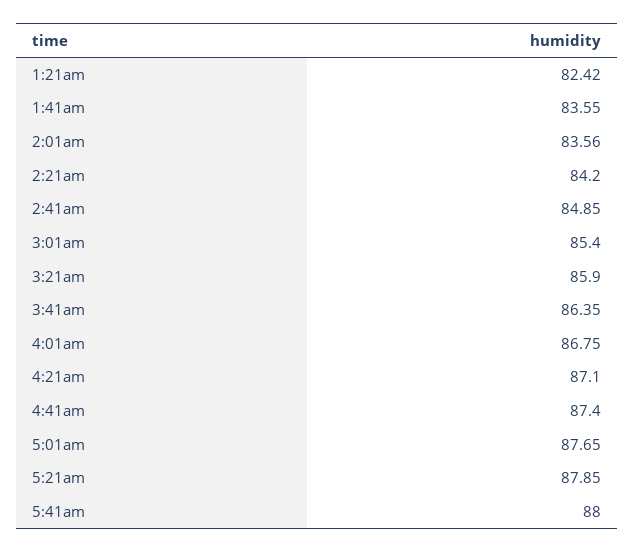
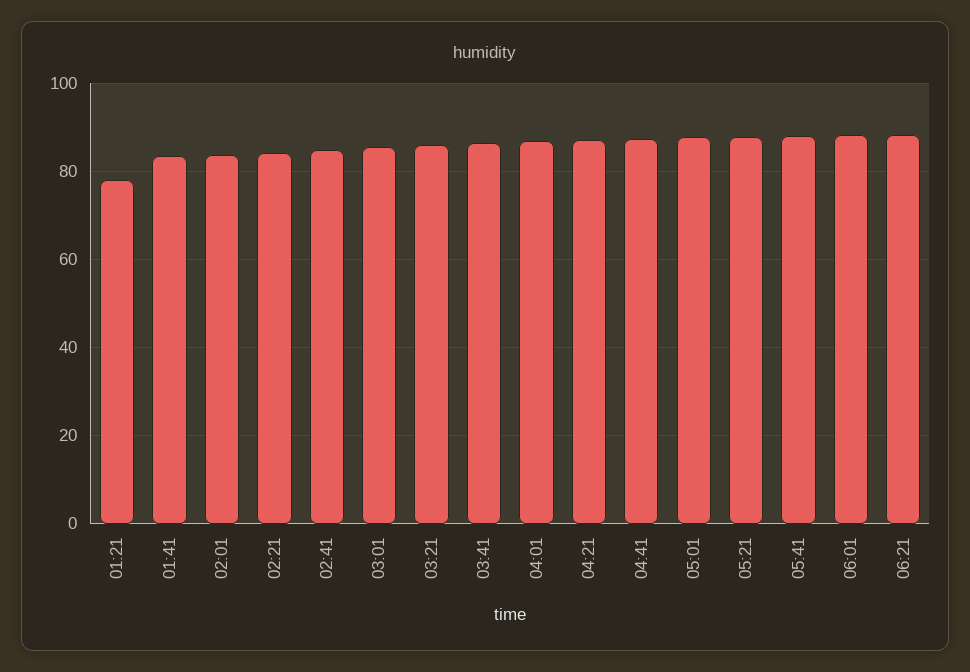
1:21am: 82.42 -> 78
06:01: none -> 88
06:21: none -> 88

